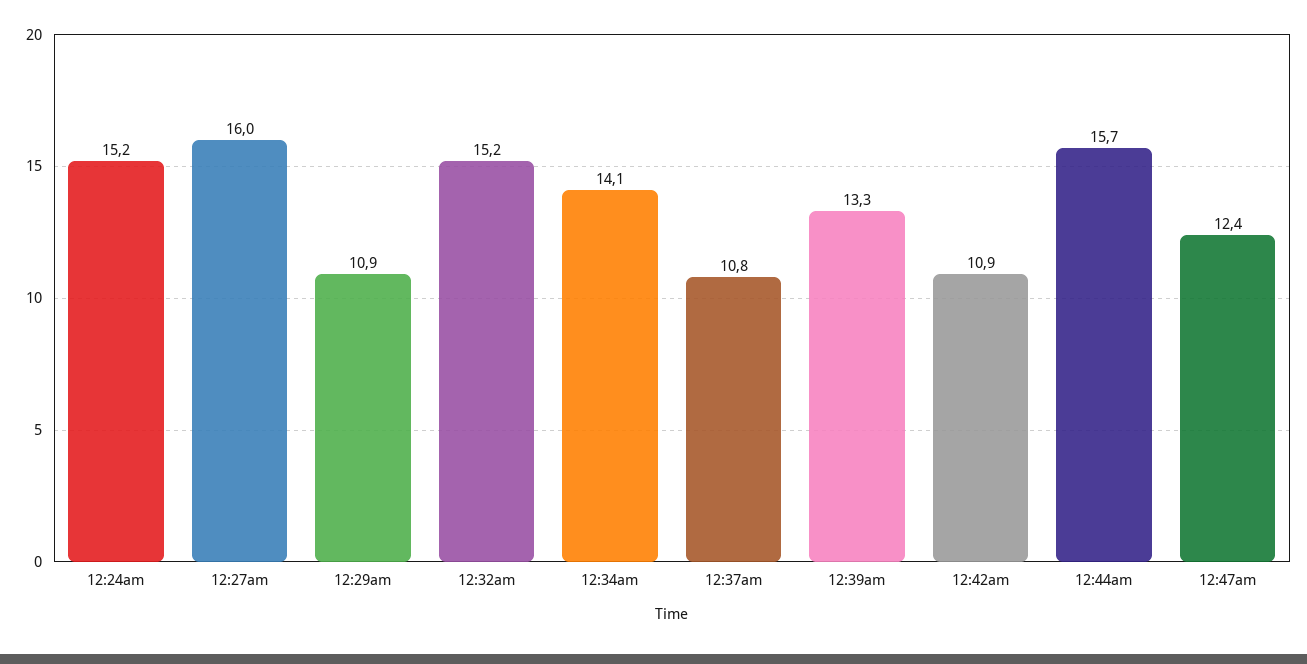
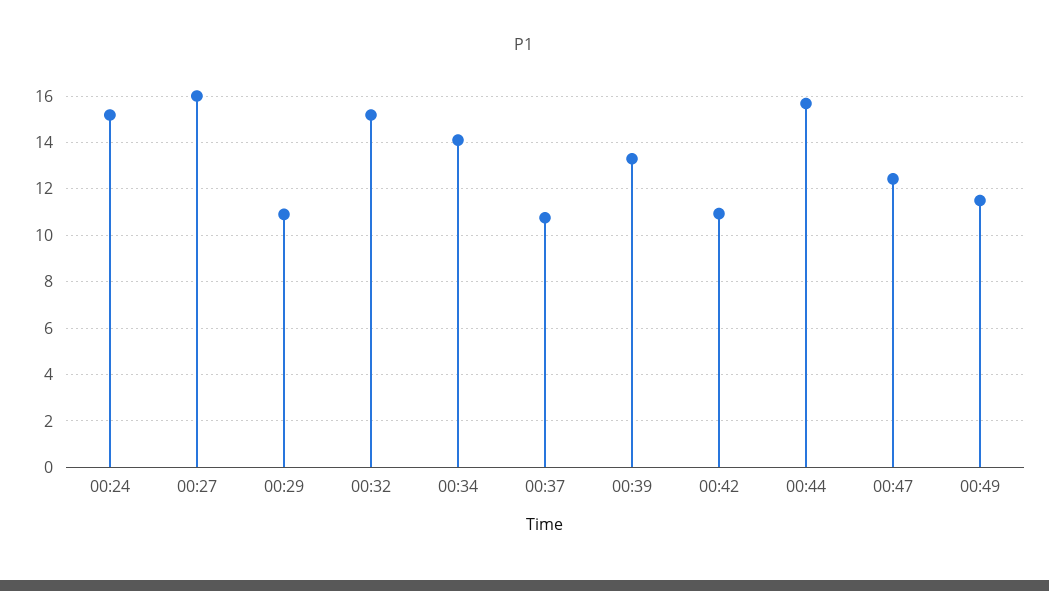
00:49: none -> 11.5

